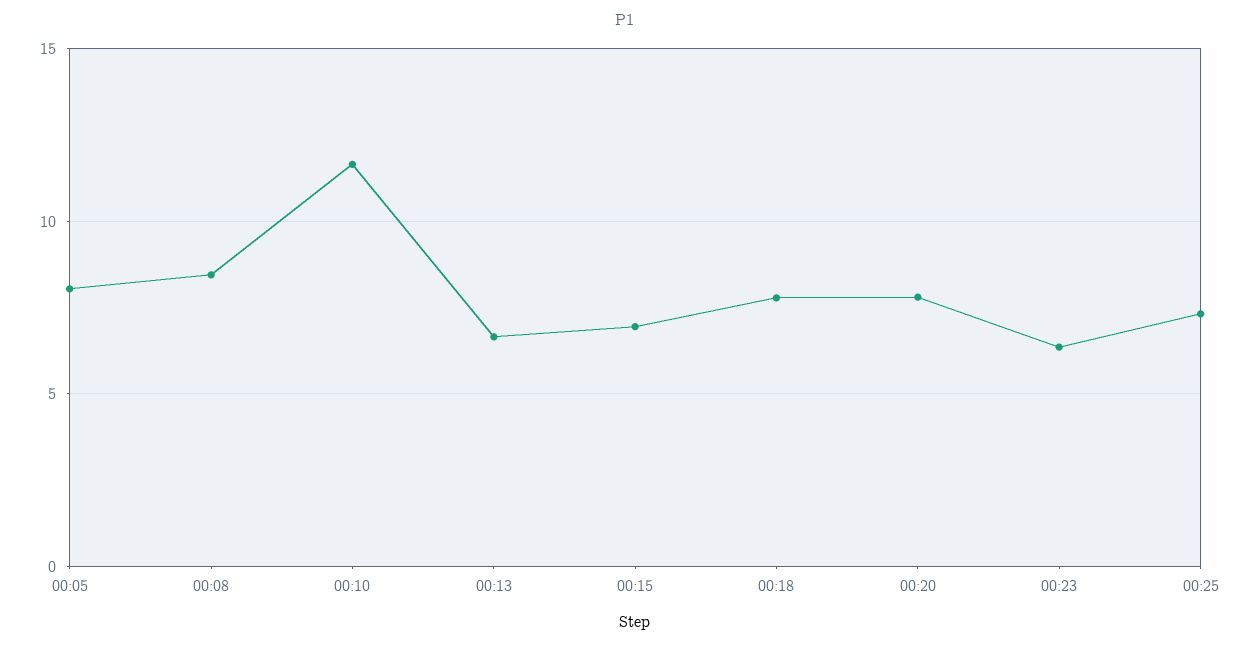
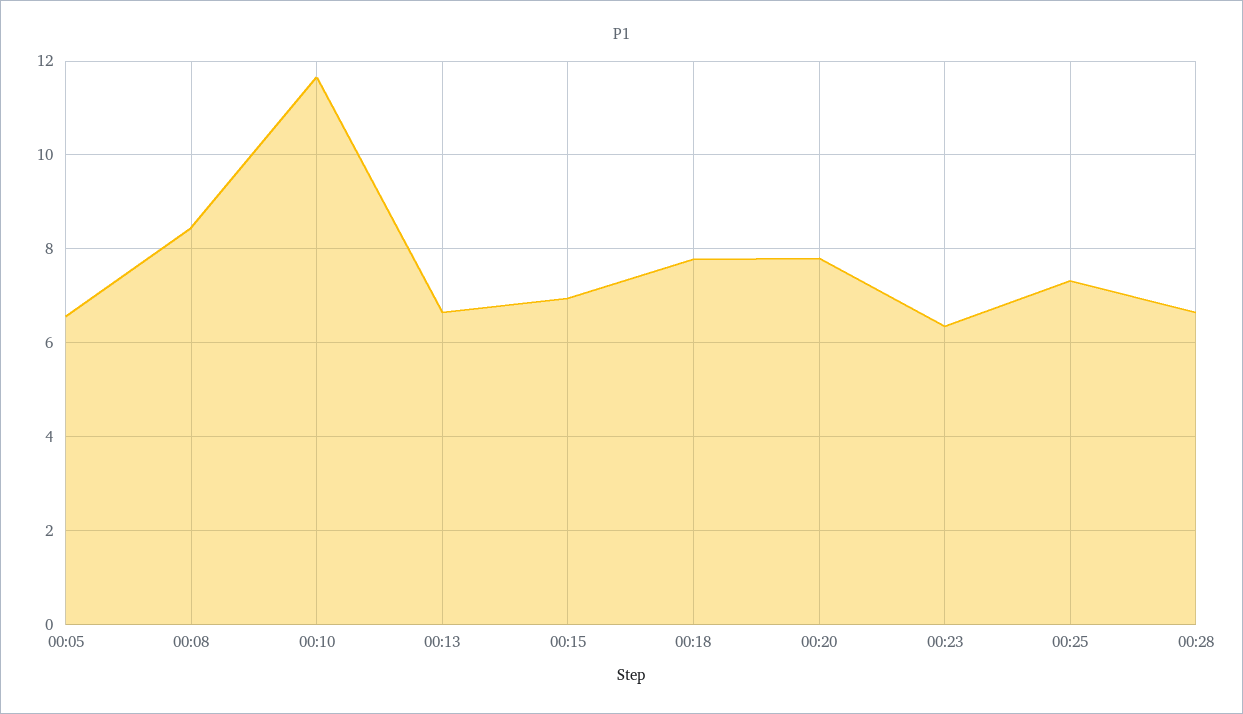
00:05: 8 -> 6.6
00:28: none -> 6.6

